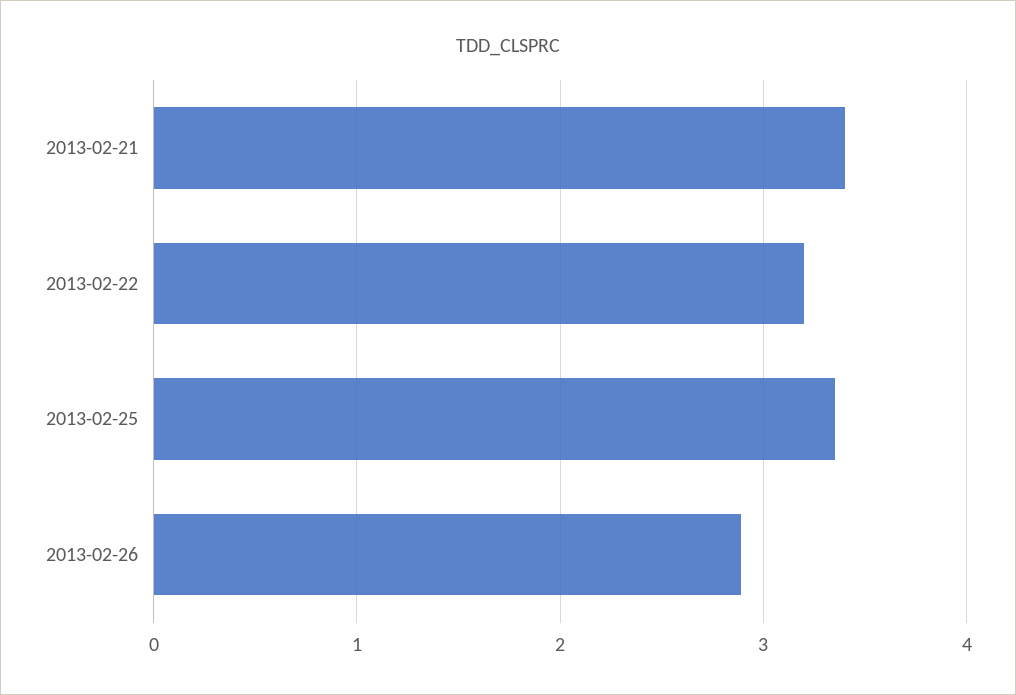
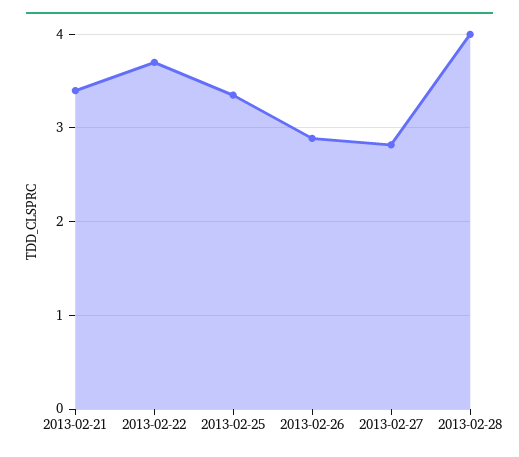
2013-02-22: 3.2 -> 3.7
2013-02-27: none -> 2.8
2013-02-28: none -> 4

